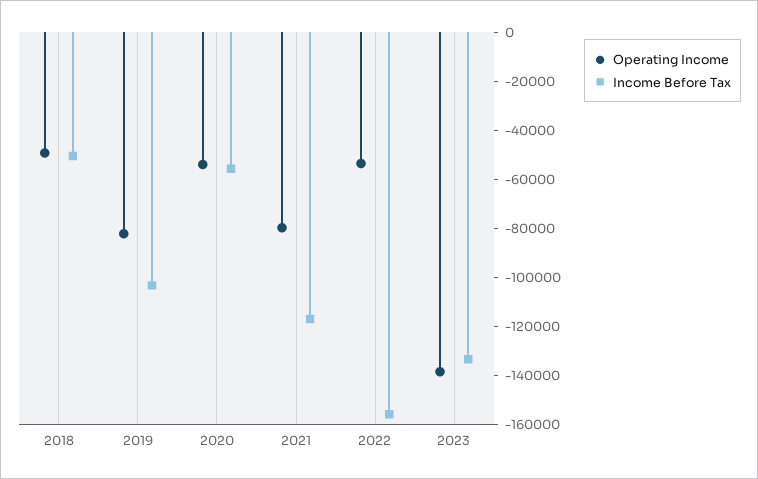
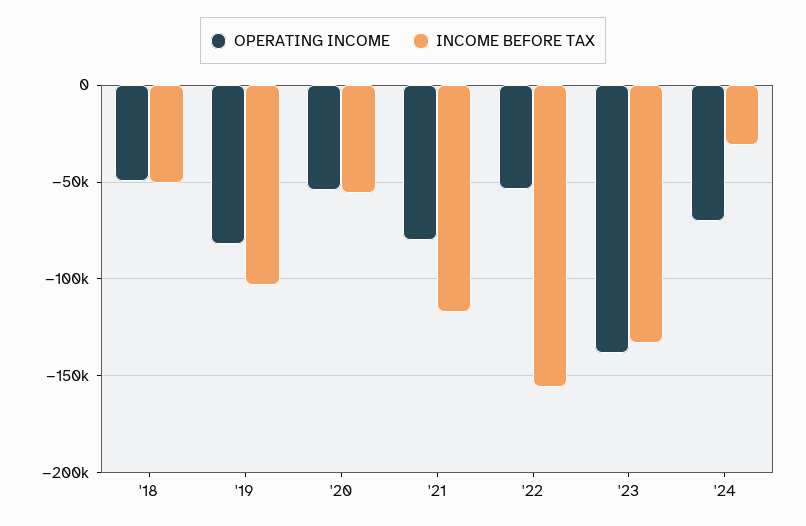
Operating Income, '24: none -> -70000
Income Before Tax, '24: none -> -30000

